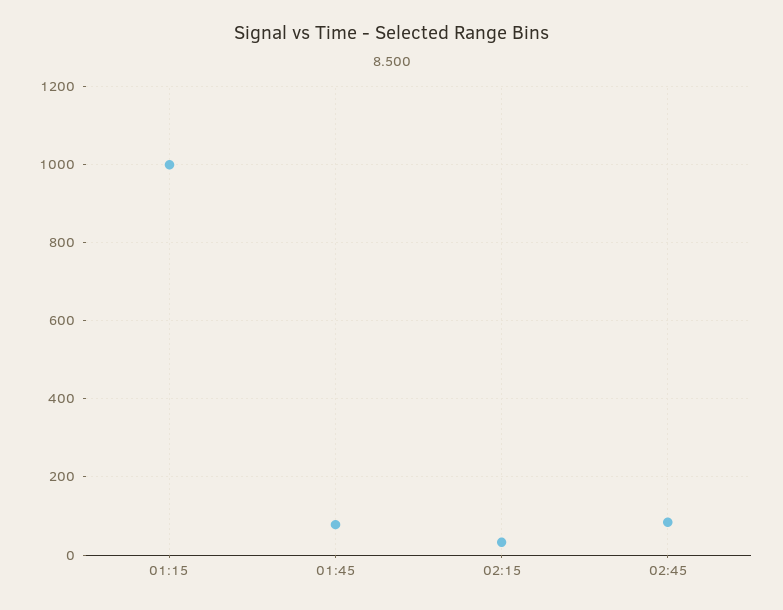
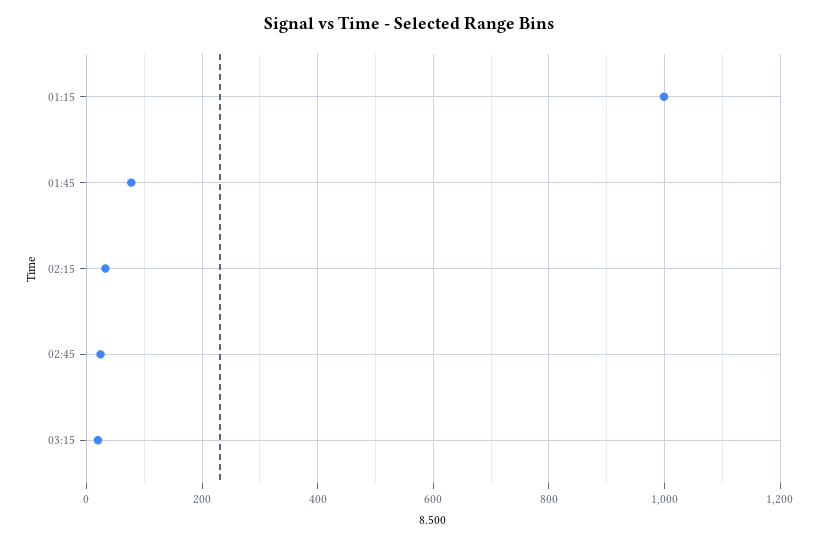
02:45: 80 -> 20
03:15: none -> 20

